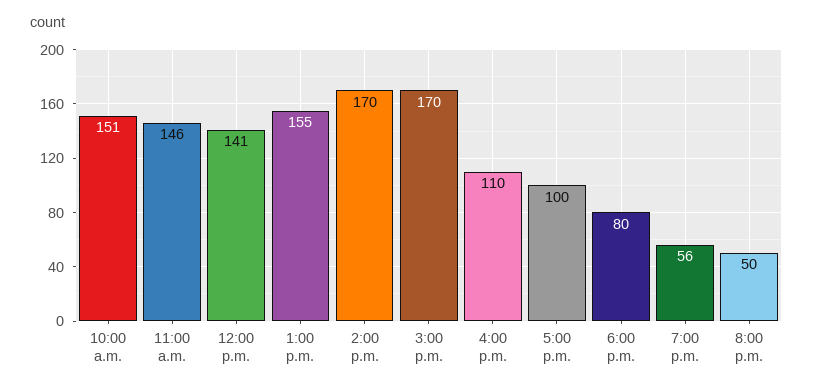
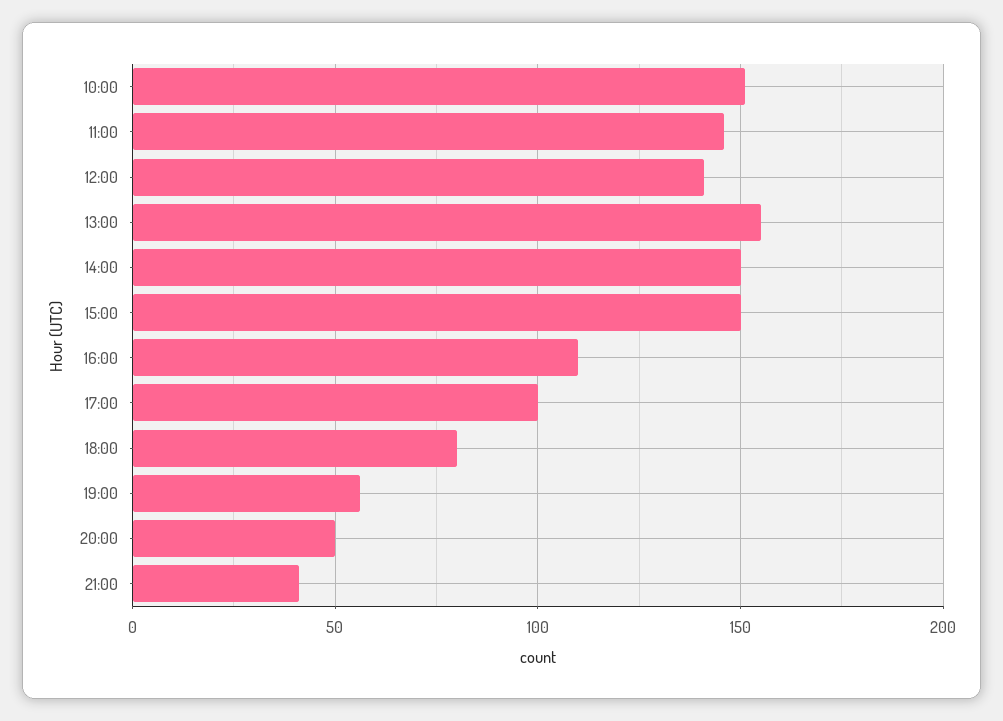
2:00 p.m.: 170 -> 150
3:00 p.m.: 170 -> 150
21:00: none -> 40

